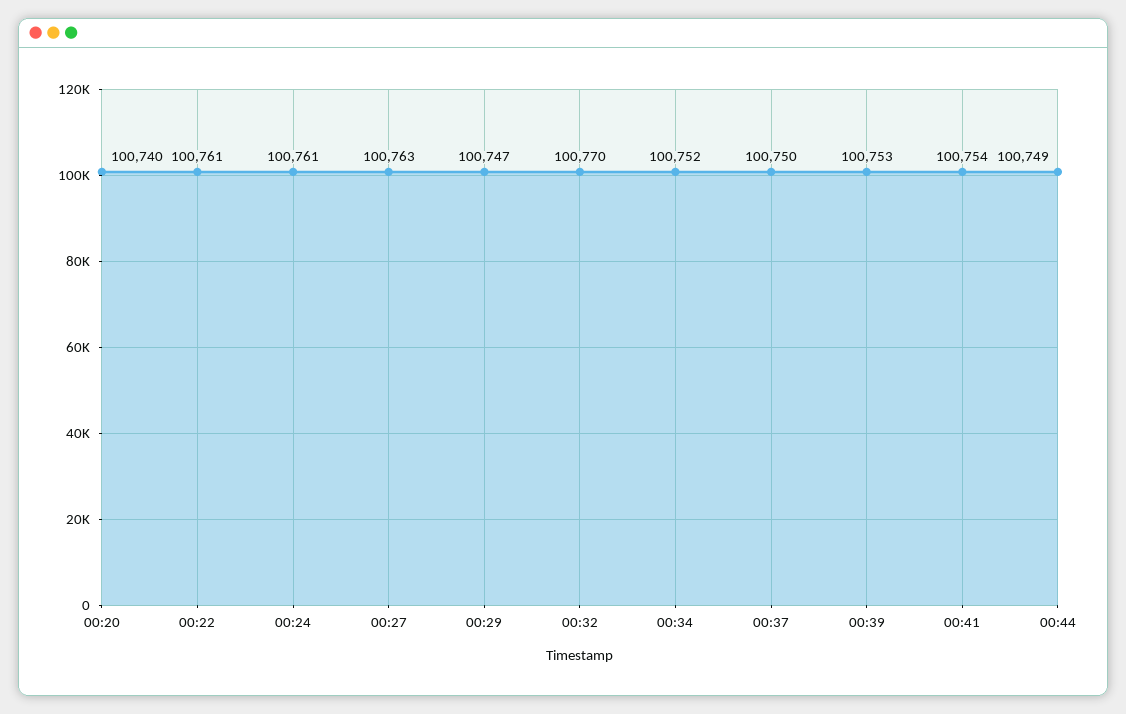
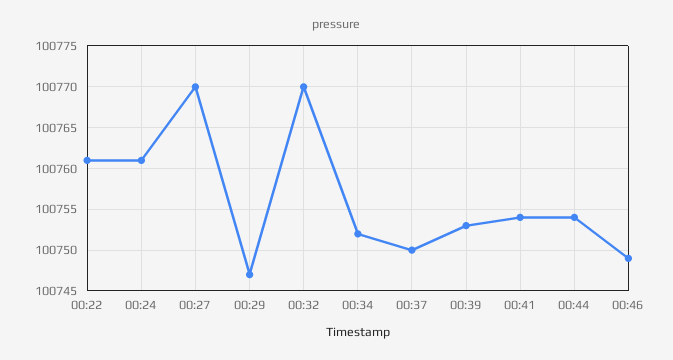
00:20: 100740 -> none
00:27: 100763 -> 100770
00:44: 100749 -> 100754
00:46: none -> 100749

